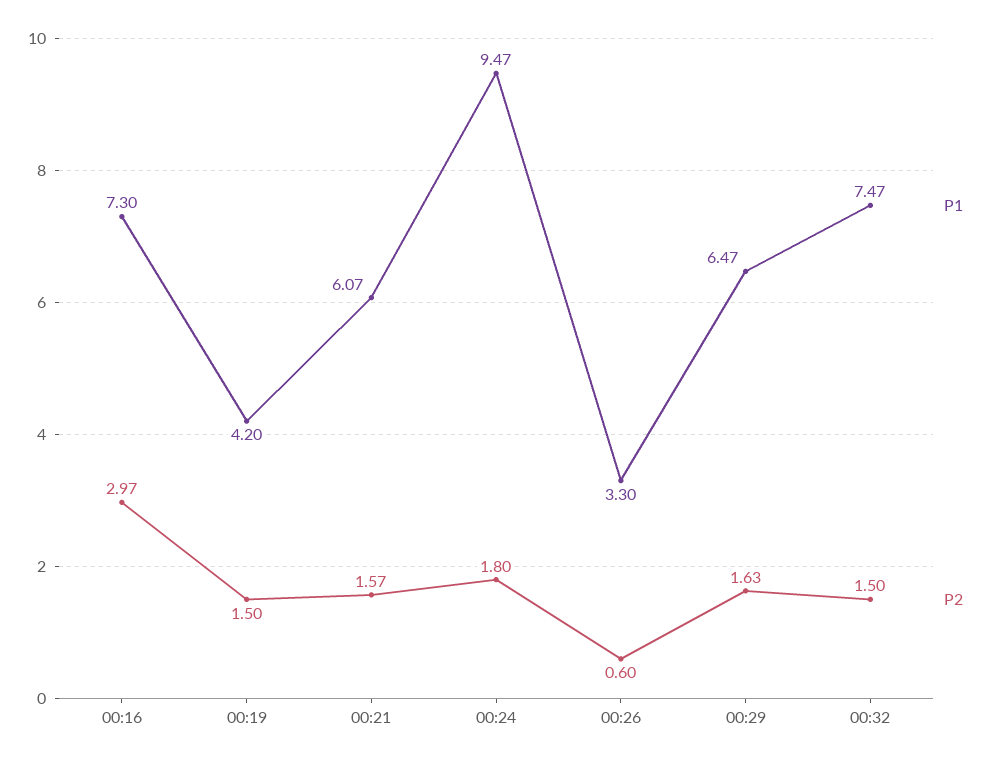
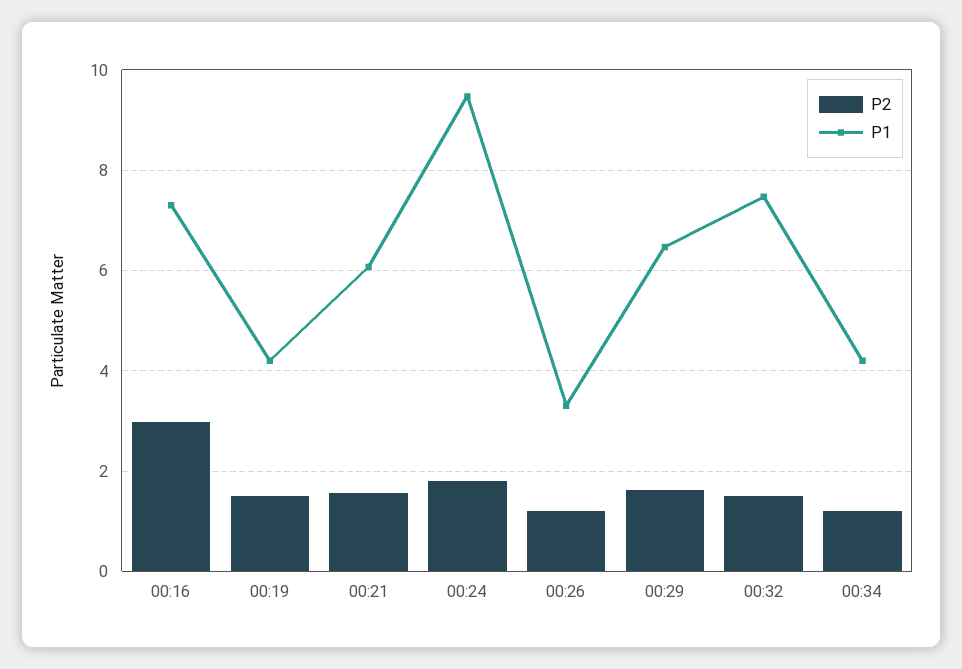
P2, 00:26: 0.6 -> 1.2
P2, 00:34: none -> 1.2
P1, 00:34: none -> 4.2

